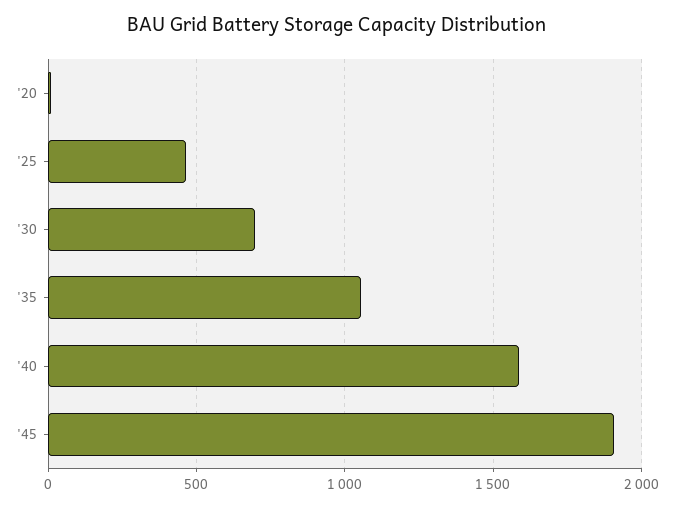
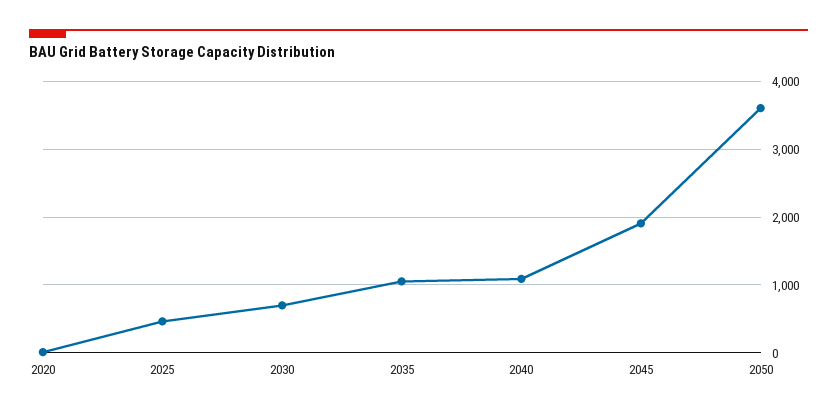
'40: 1600 -> 1100
2050: none -> 3600

